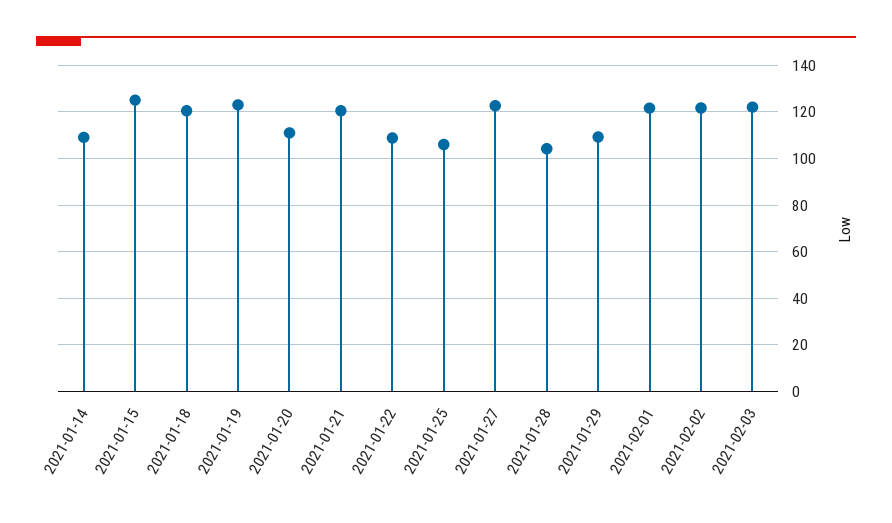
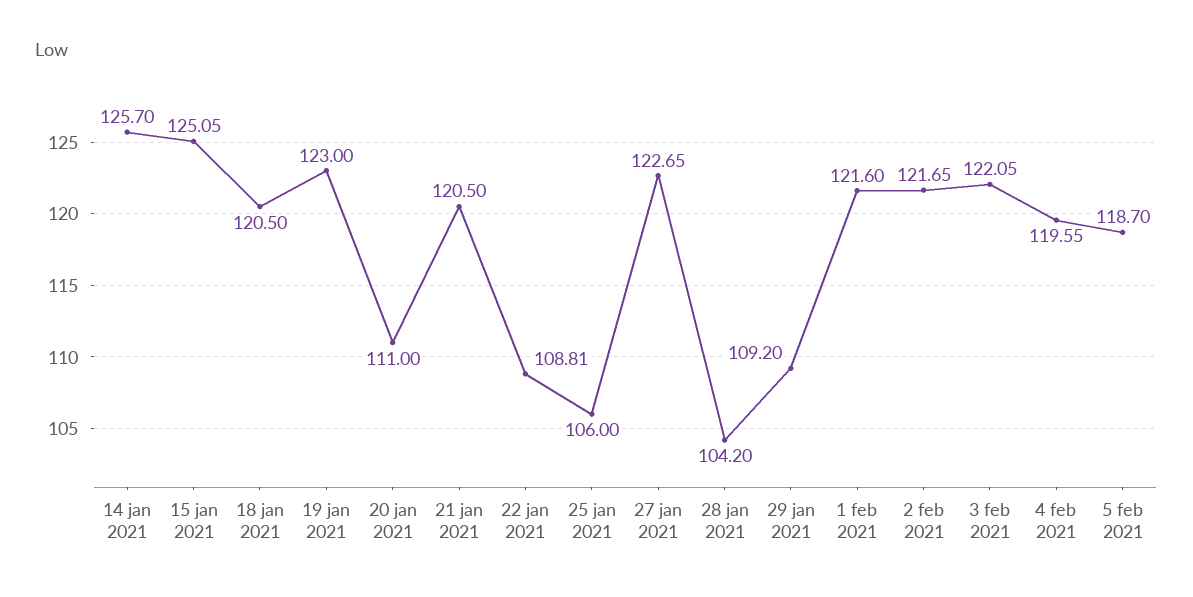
2021-01-14: 110 -> 125.7
4 feb 2021: none -> 119.55
5 feb 2021: none -> 118.7

